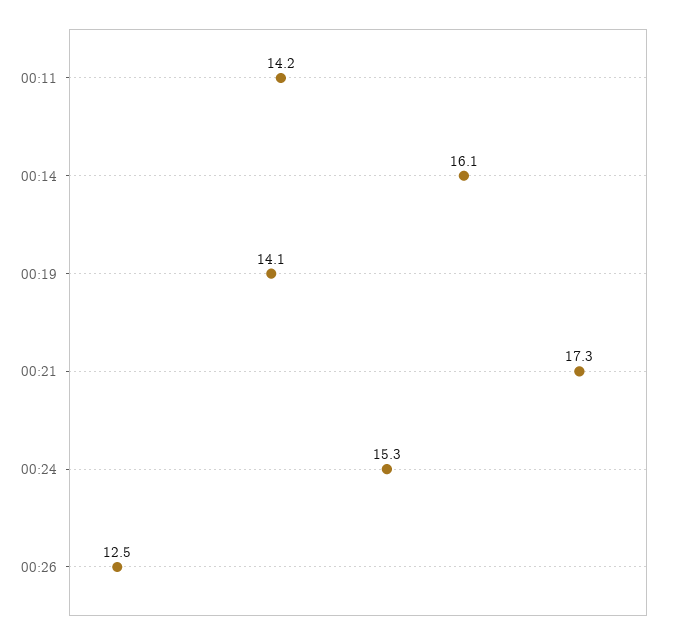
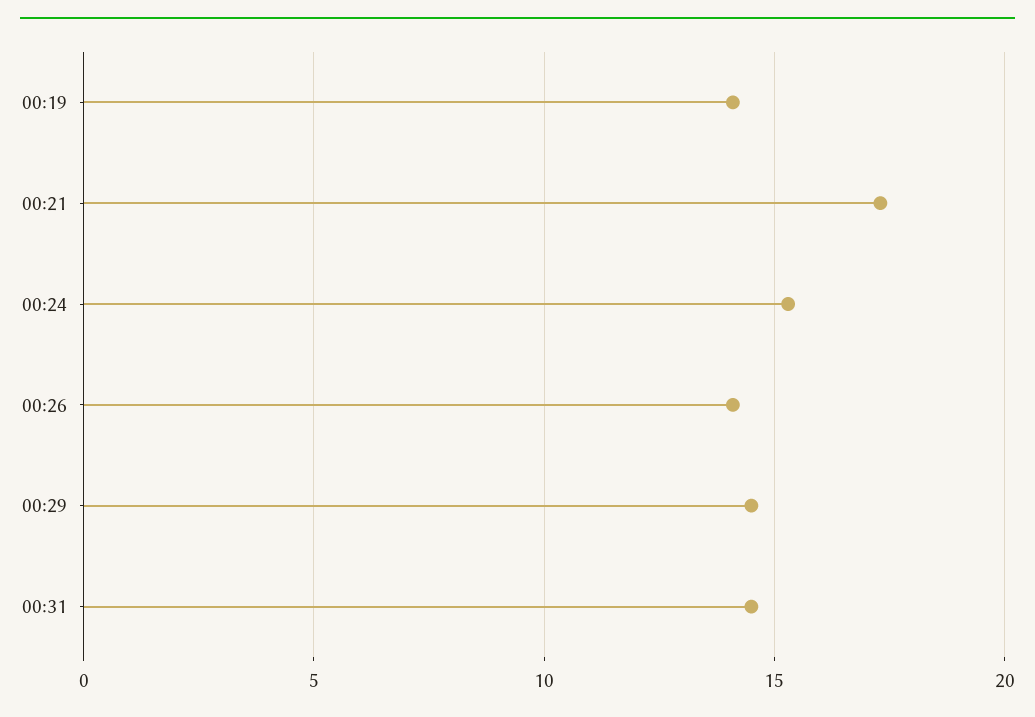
00:11: 14.2 -> none
00:14: 16.1 -> none
00:26: 12.5 -> 14
00:29: none -> 14.5
00:31: none -> 14.5

